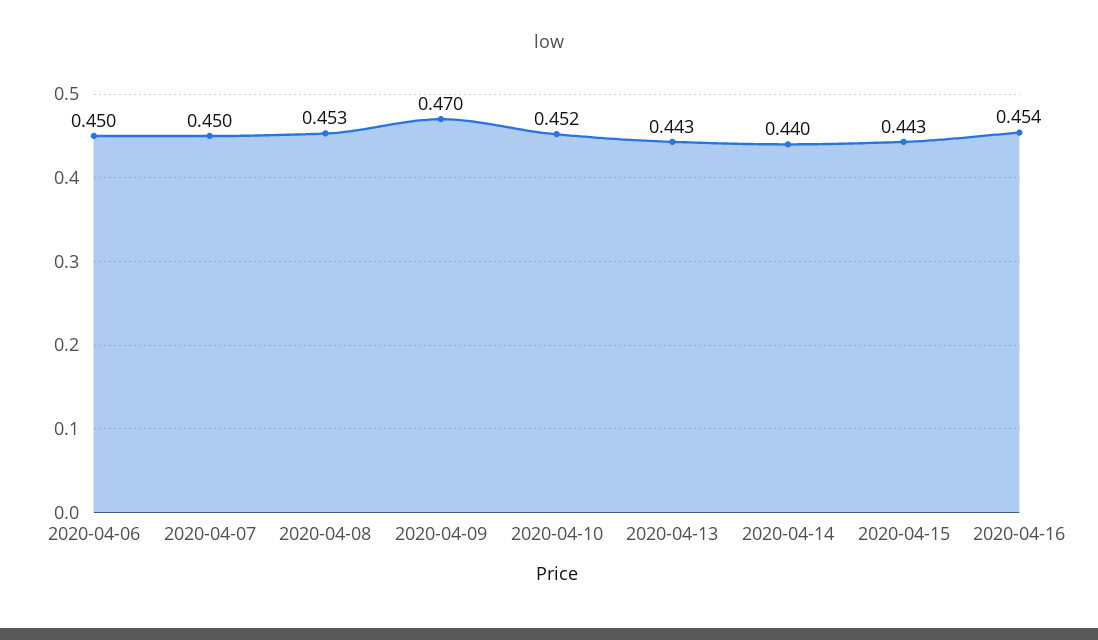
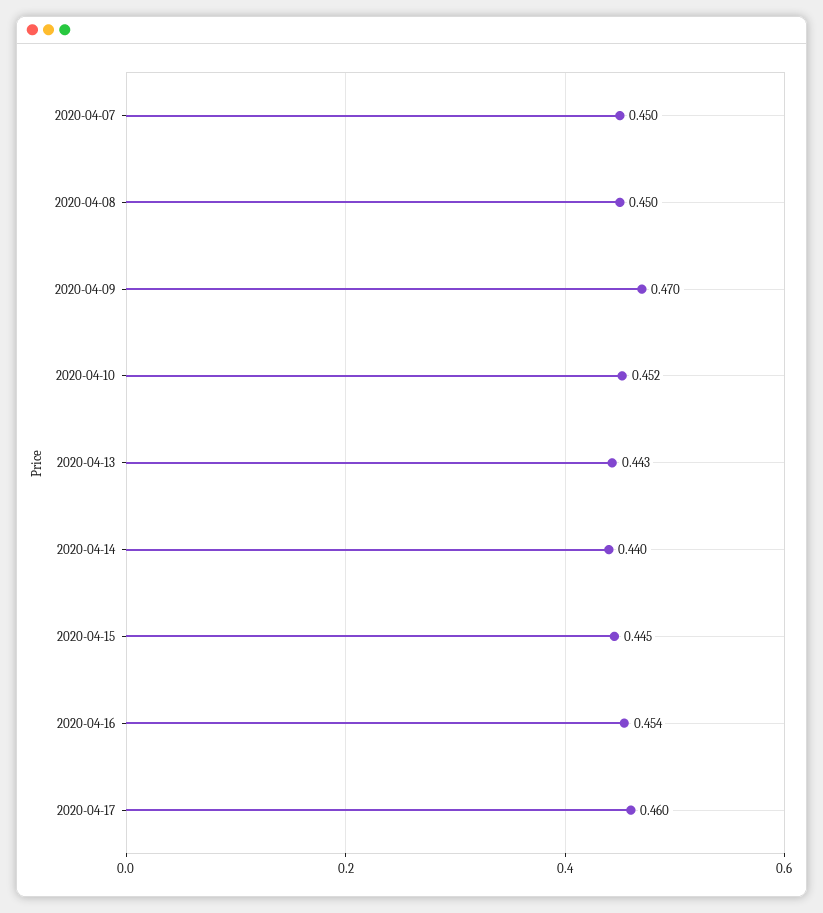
2020-04-06: 0.45 -> none
2020-04-08: 0.453 -> 0.45
2020-04-15: 0.443 -> 0.445
2020-04-17: none -> 0.46

